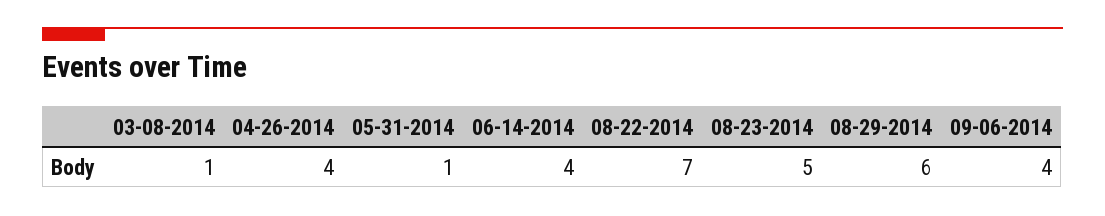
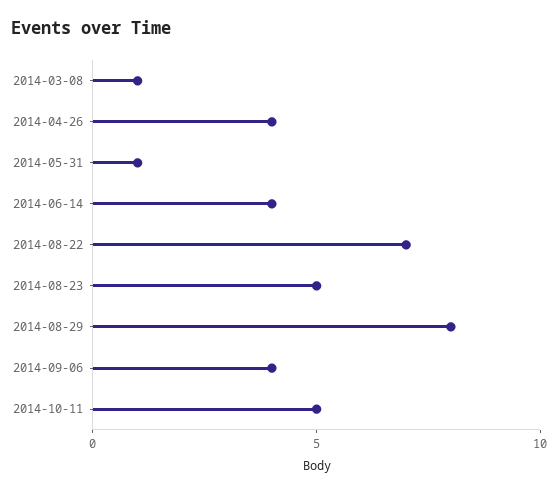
08-29-2014: 6 -> 8
2014-10-11: none -> 5

